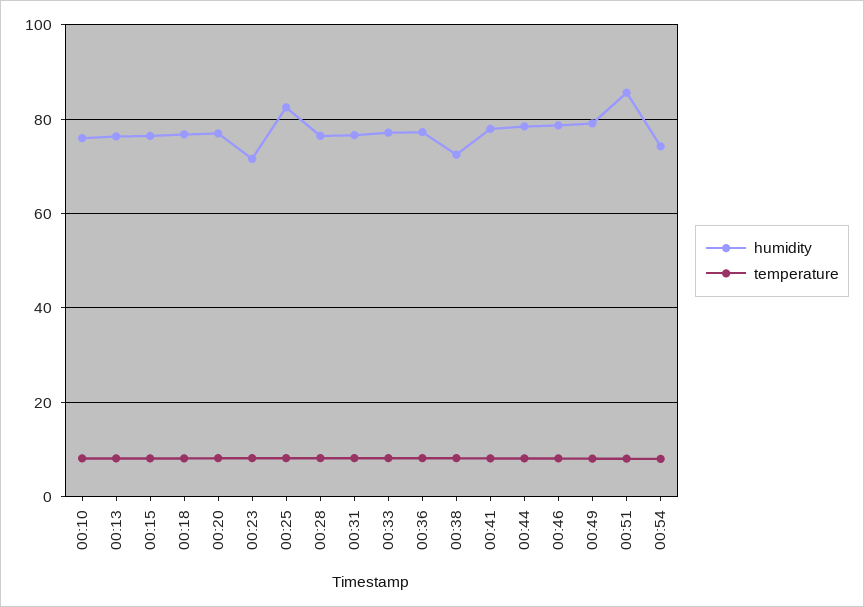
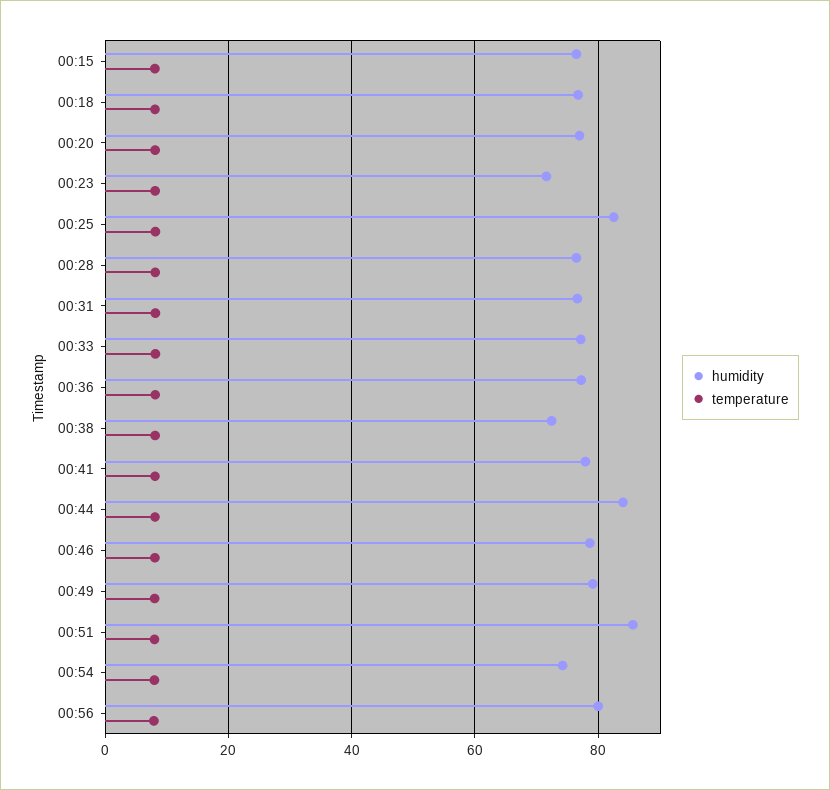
humidity, 00:10: 76 -> none
temperature, 00:10: 8 -> none
humidity, 00:13: 76 -> none
temperature, 00:13: 8 -> none
humidity, 00:44: 78 -> 84
humidity, 00:56: none -> 80
temperature, 00:56: none -> 8

